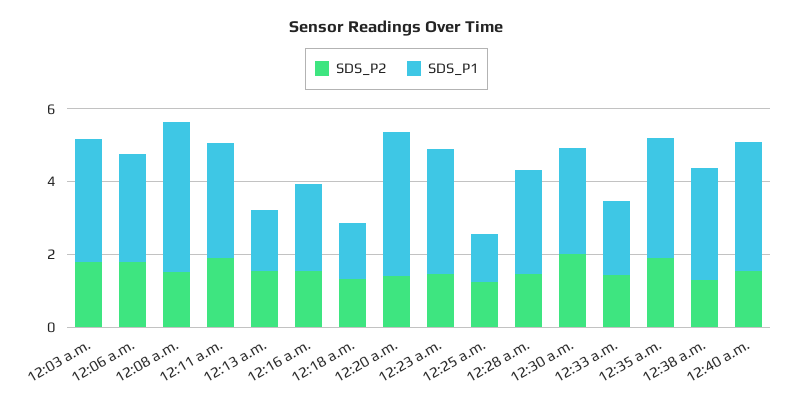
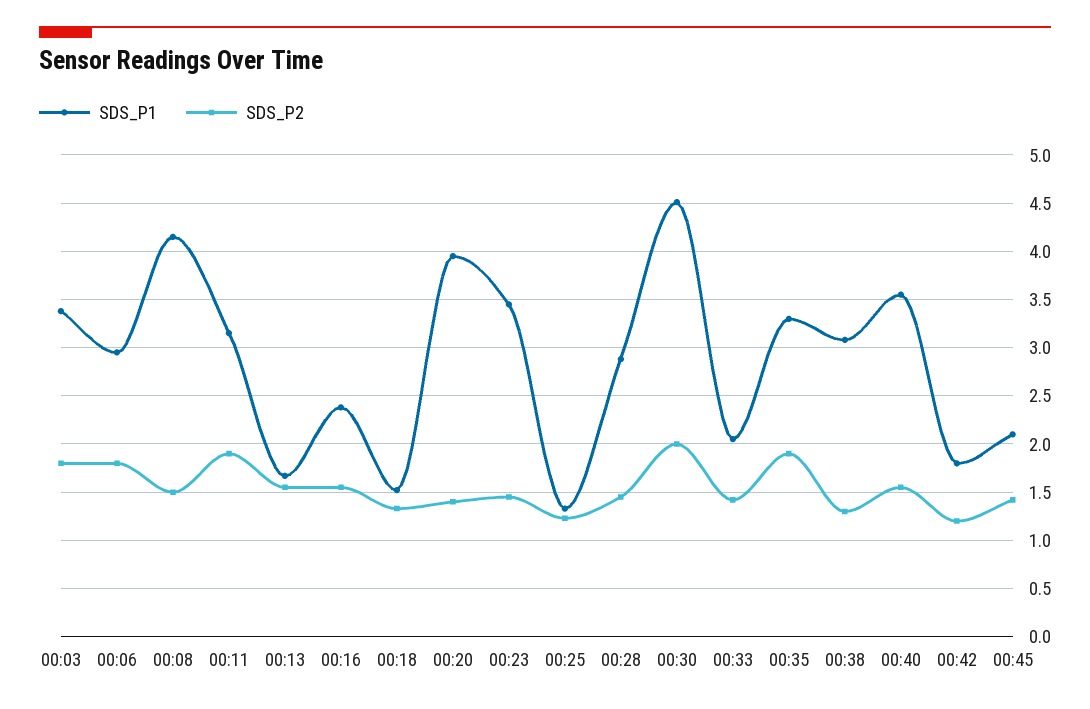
SDS_P1, 12:30 a.m.: 3 -> 4.5
SDS_P1, 00:42: none -> 1.8
SDS_P2, 00:42: none -> 1.2
SDS_P1, 00:45: none -> 2.1
SDS_P2, 00:45: none -> 1.4

